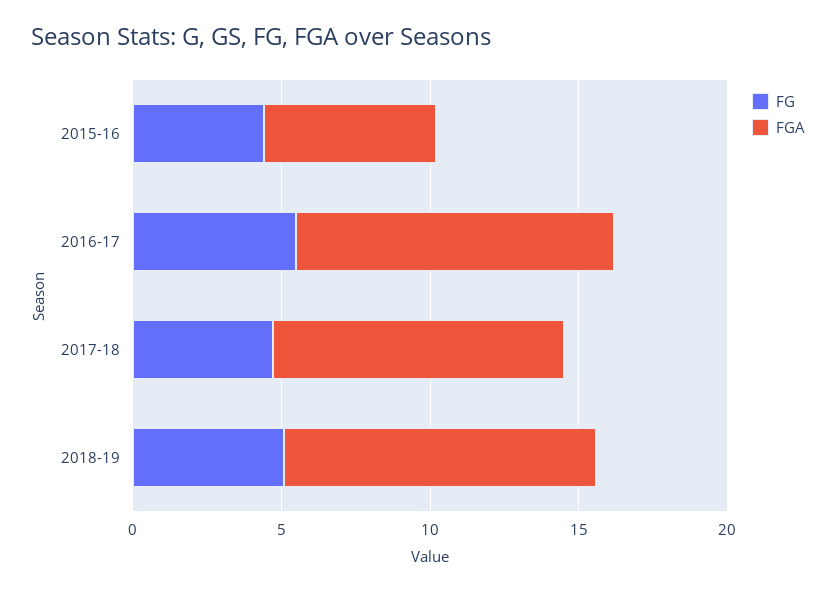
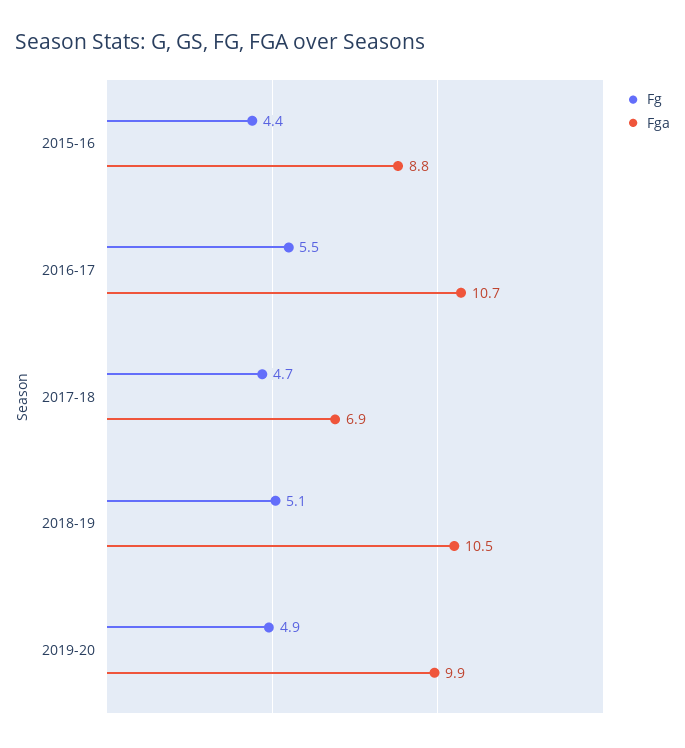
FGA, 2015-16: 6 -> 8.8
FGA, 2017-18: 10 -> 6.9
FG, 2019-20: none -> 4.9
FGA, 2019-20: none -> 9.9

